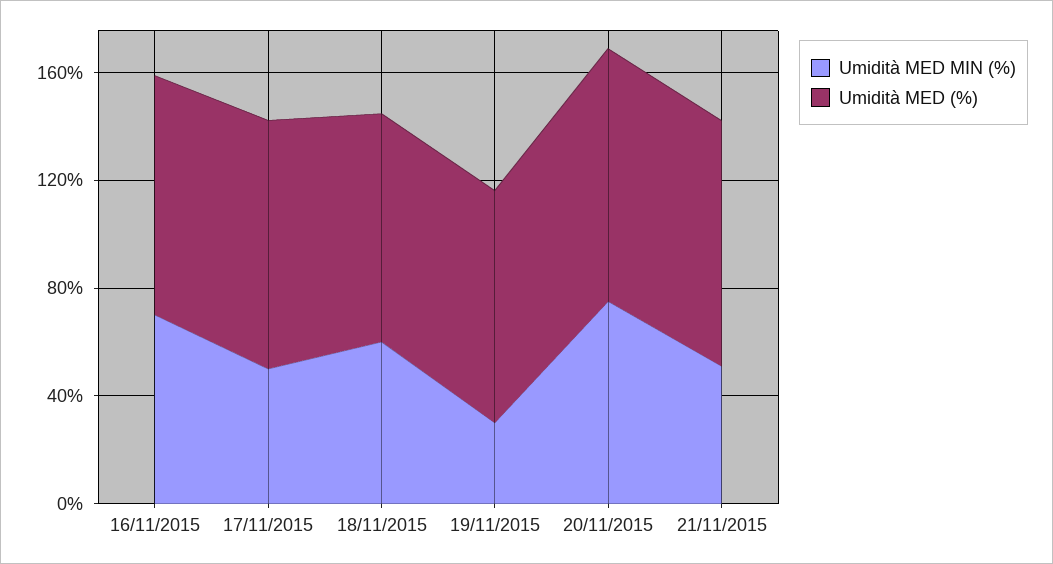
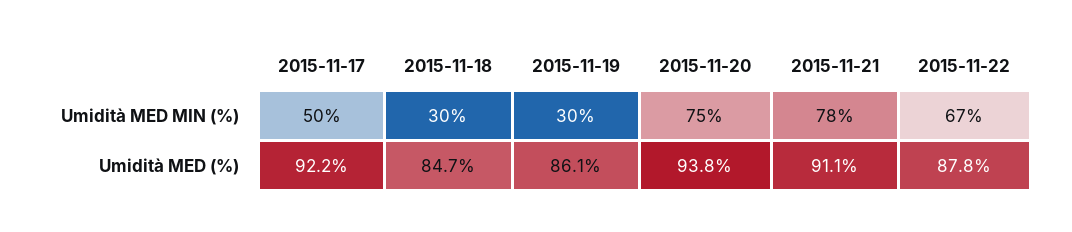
Umidità MED MIN (%), 16/11/2015: 70 -> none
Umidità MED (%), 16/11/2015: 90 -> none
Umidità MED MIN (%), 18/11/2015: 60 -> 30
Umidità MED MIN (%), 21/11/2015: 50 -> 78
Umidità MED MIN (%), 2015-11-22: none -> 67
Umidità MED (%), 2015-11-22: none -> 87.8

